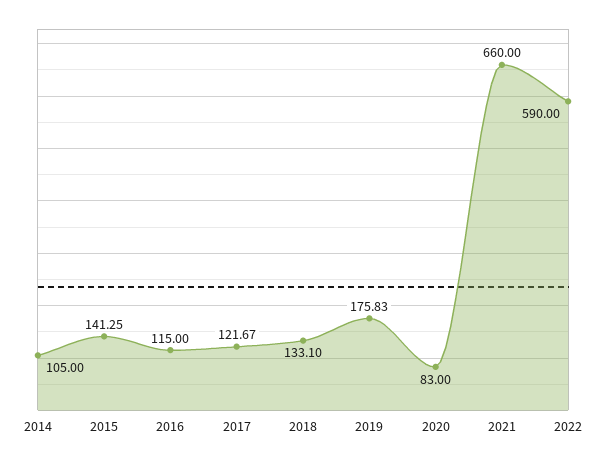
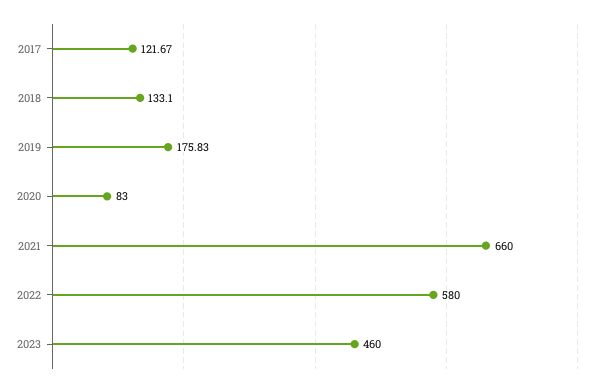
2014: 105 -> none
2015: 141.25 -> none
2016: 115 -> none
2022: 590 -> 580
2023: none -> 460

